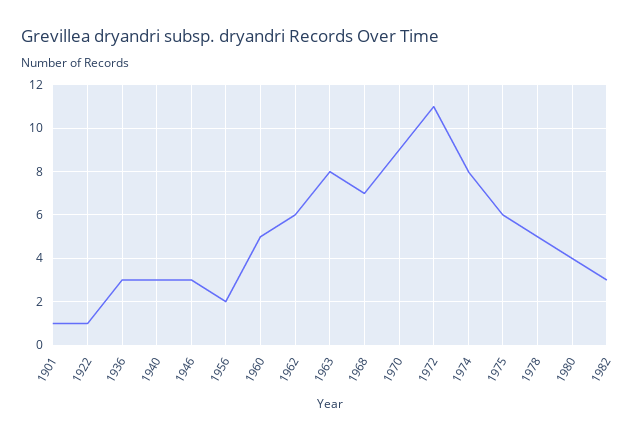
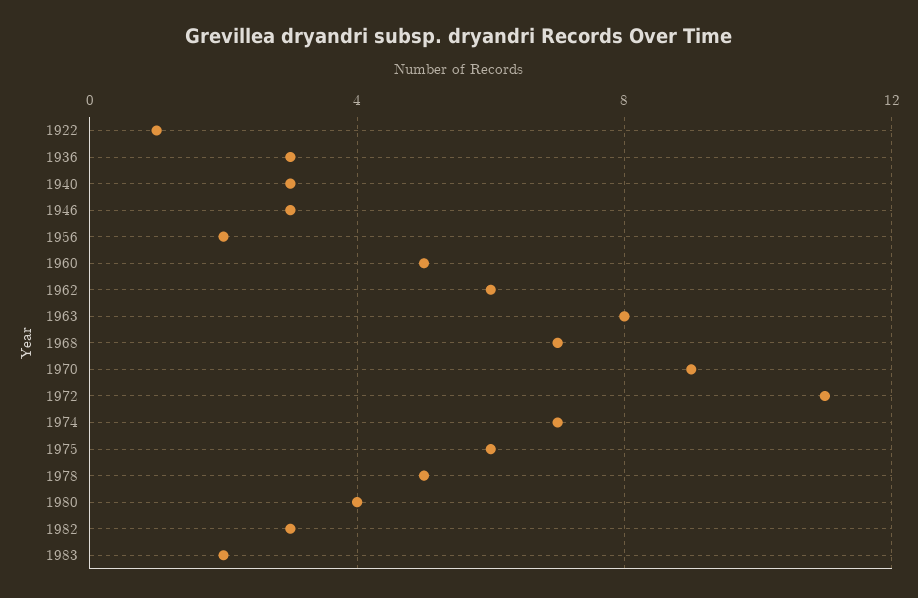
1901: 1 -> none
1974: 8 -> 7
1983: none -> 2

